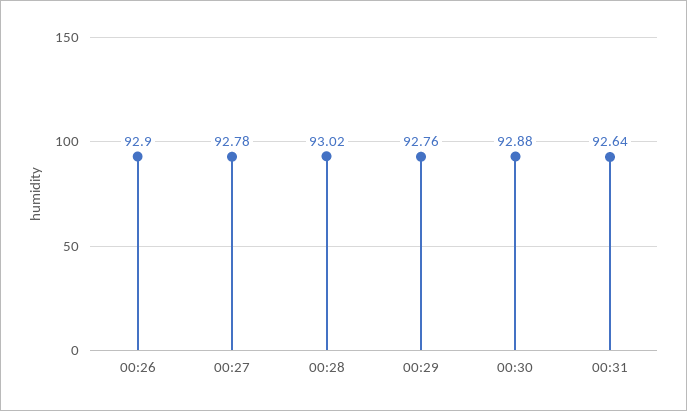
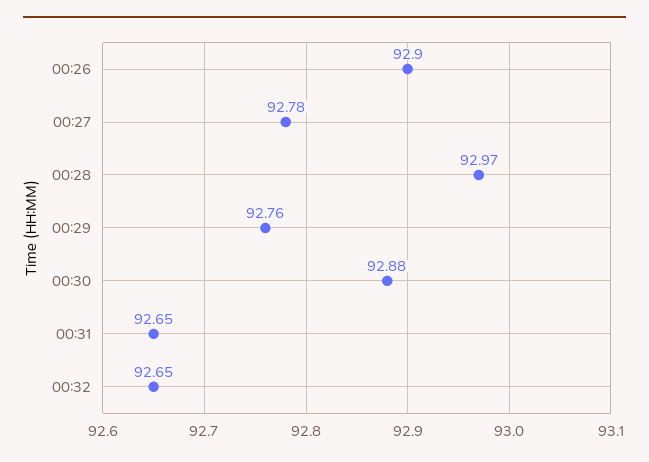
00:28: 93.02 -> 92.97
00:31: 92.64 -> 92.65
00:32: none -> 92.65

